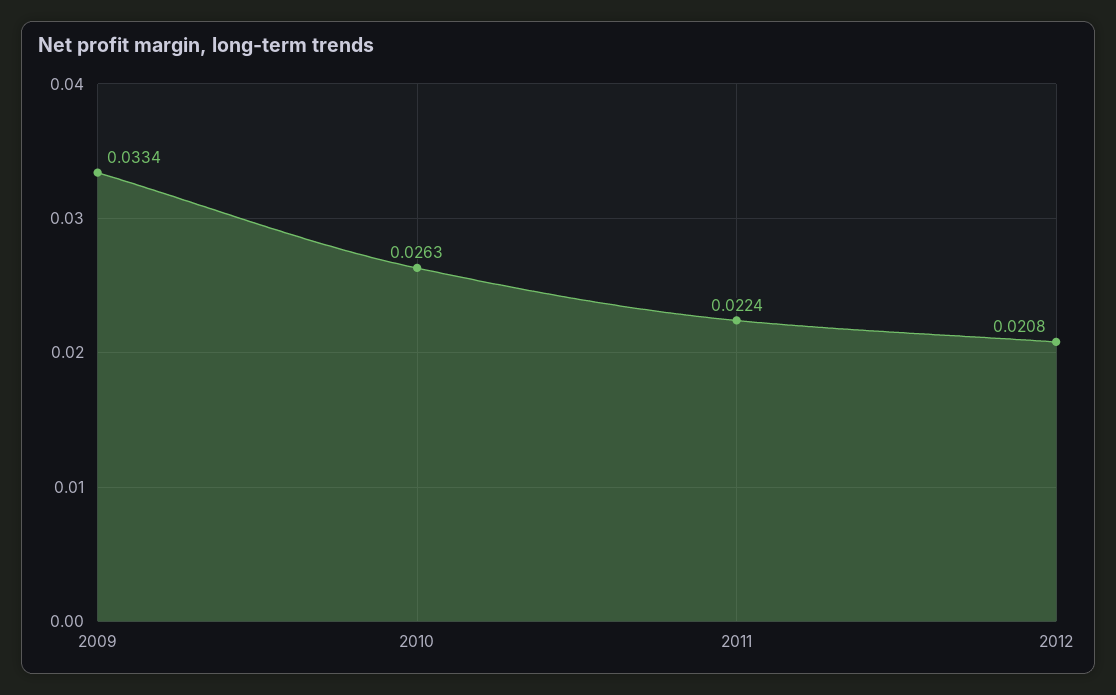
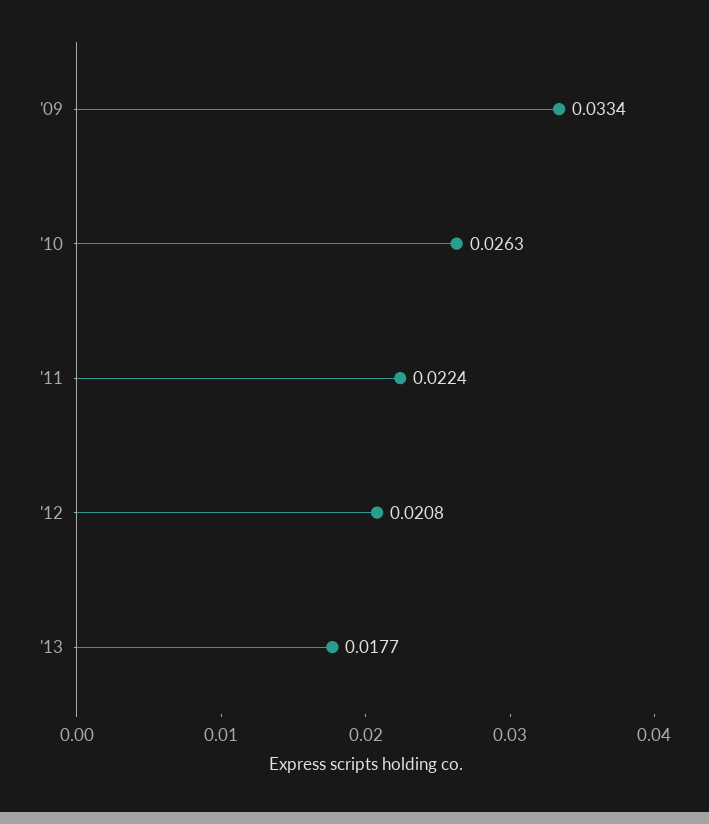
'13: none -> 0.0177

